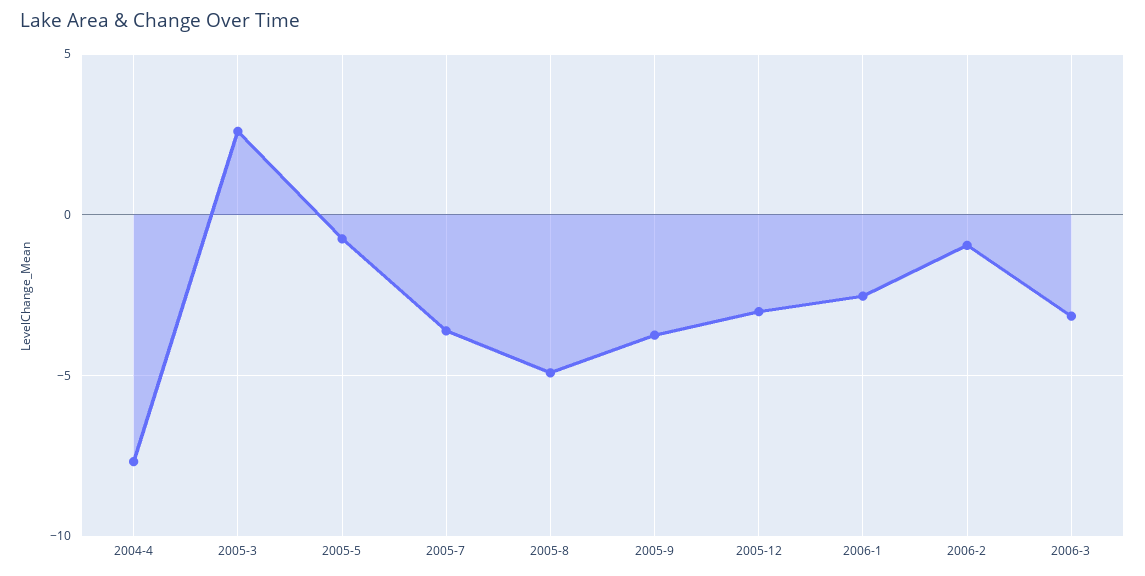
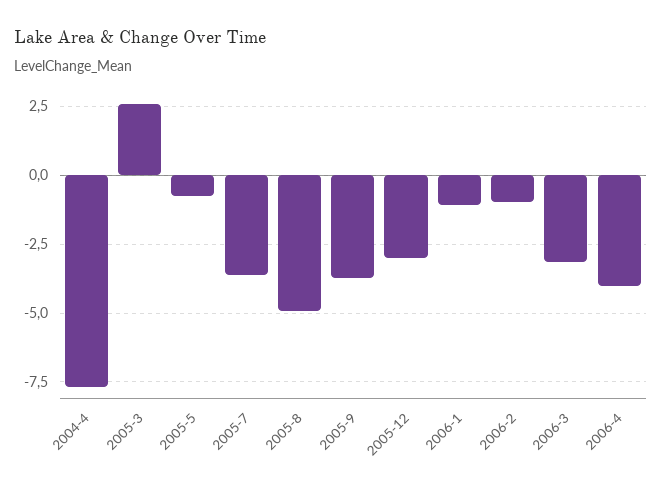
2006-1: -2.5 -> -1
2006-4: none -> -4

